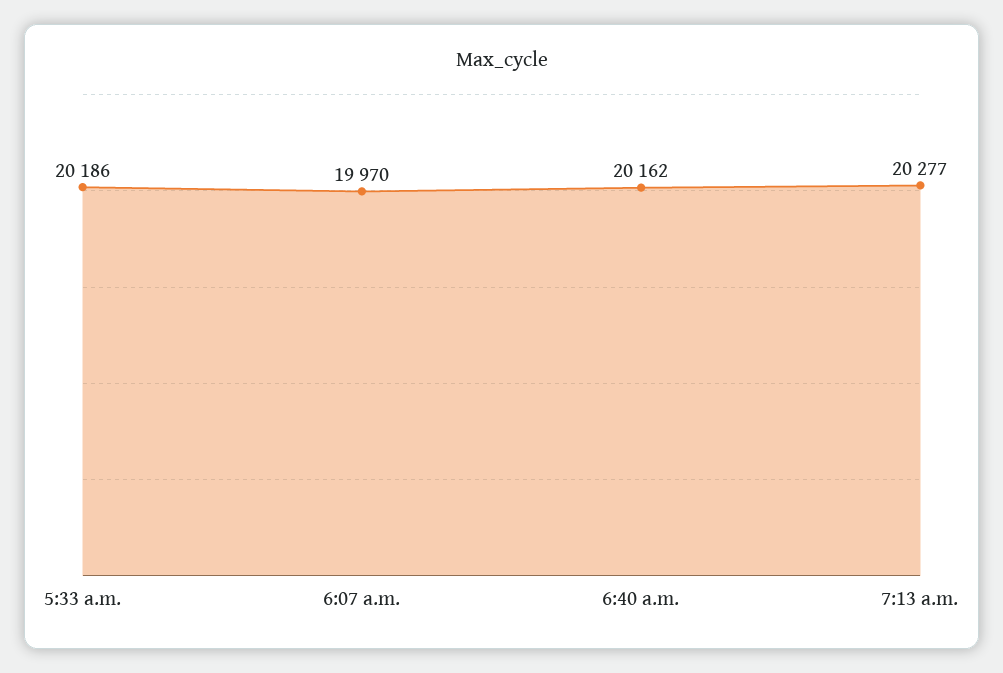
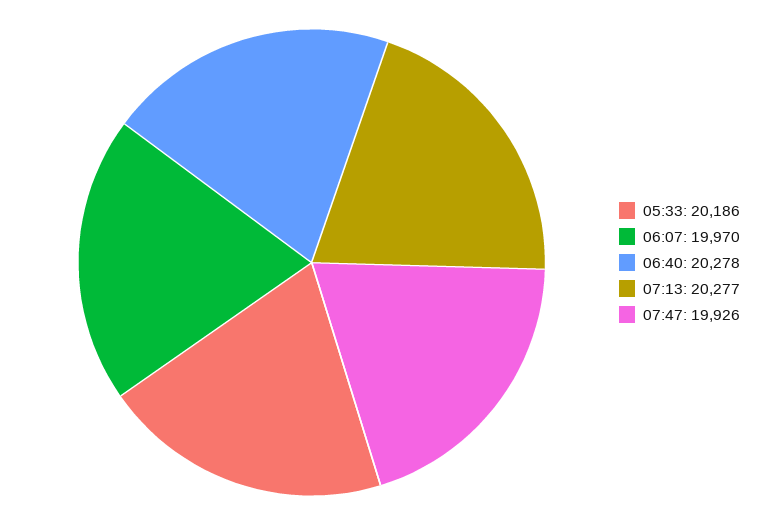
6:40 a.m.: 20162 -> 20278
07:47: none -> 19926

